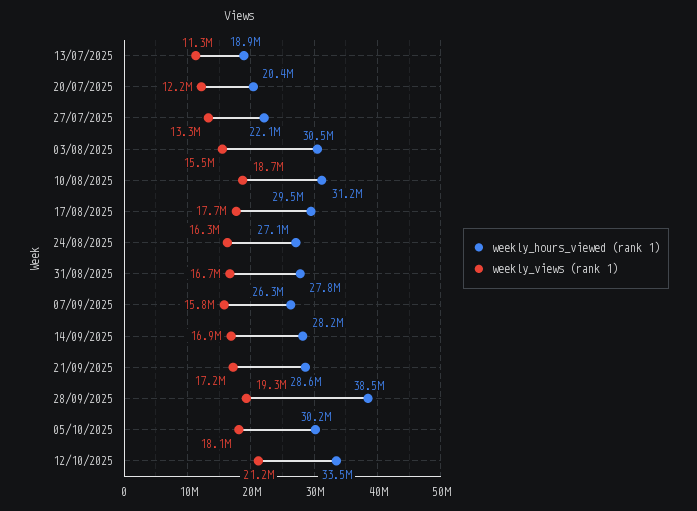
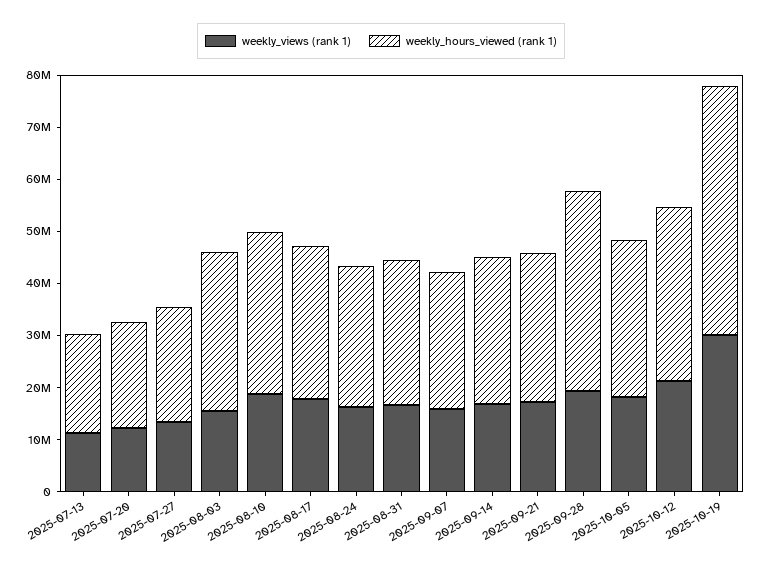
weekly_views (rank 1), 2025-10-19: none -> 30000000
weekly_hours_viewed (rank 1), 2025-10-19: none -> 48000000

